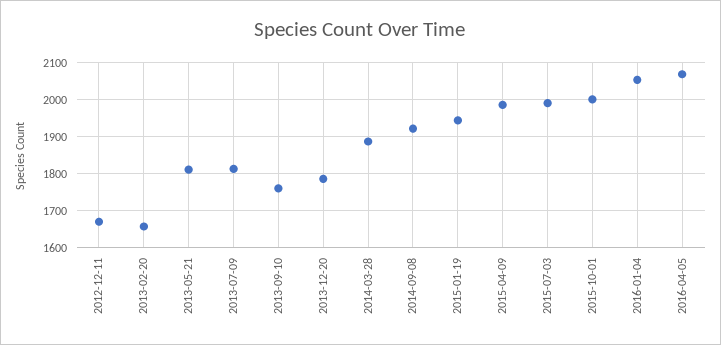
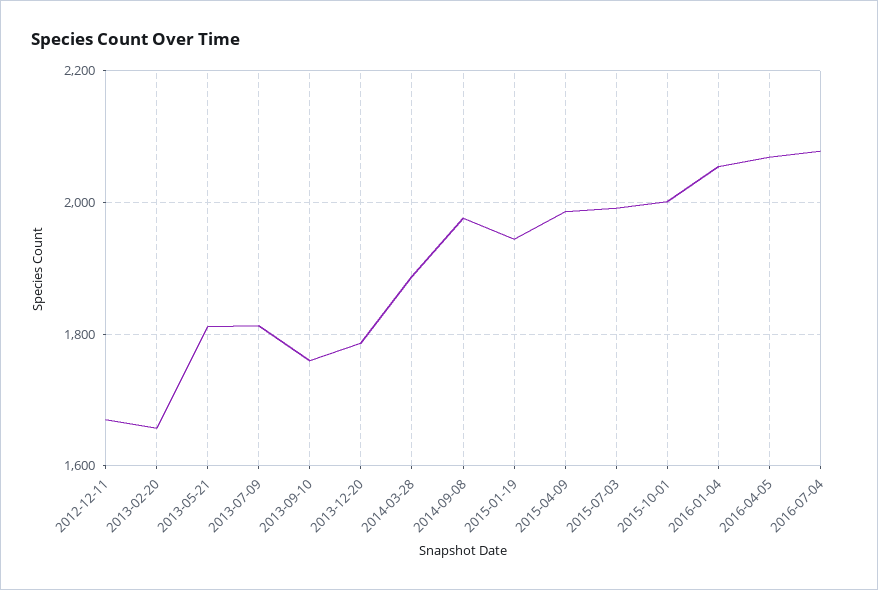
2014-09-08: 1920 -> 1980
2016-07-04: none -> 2080

